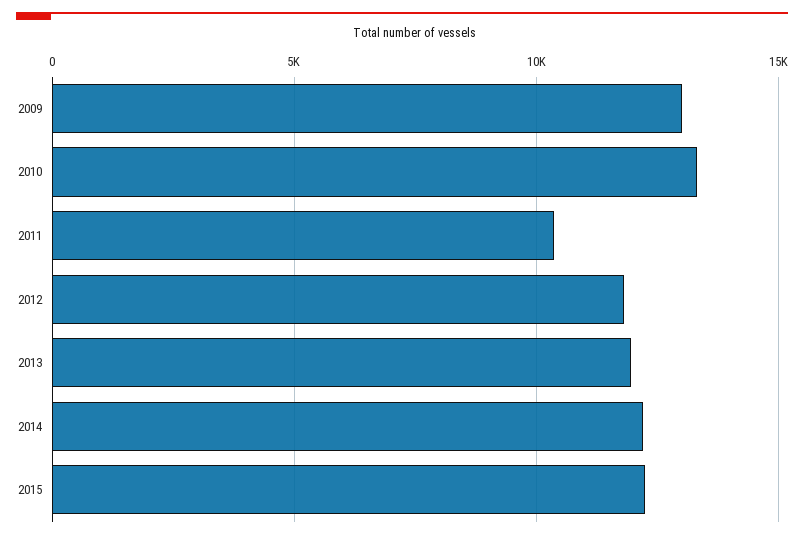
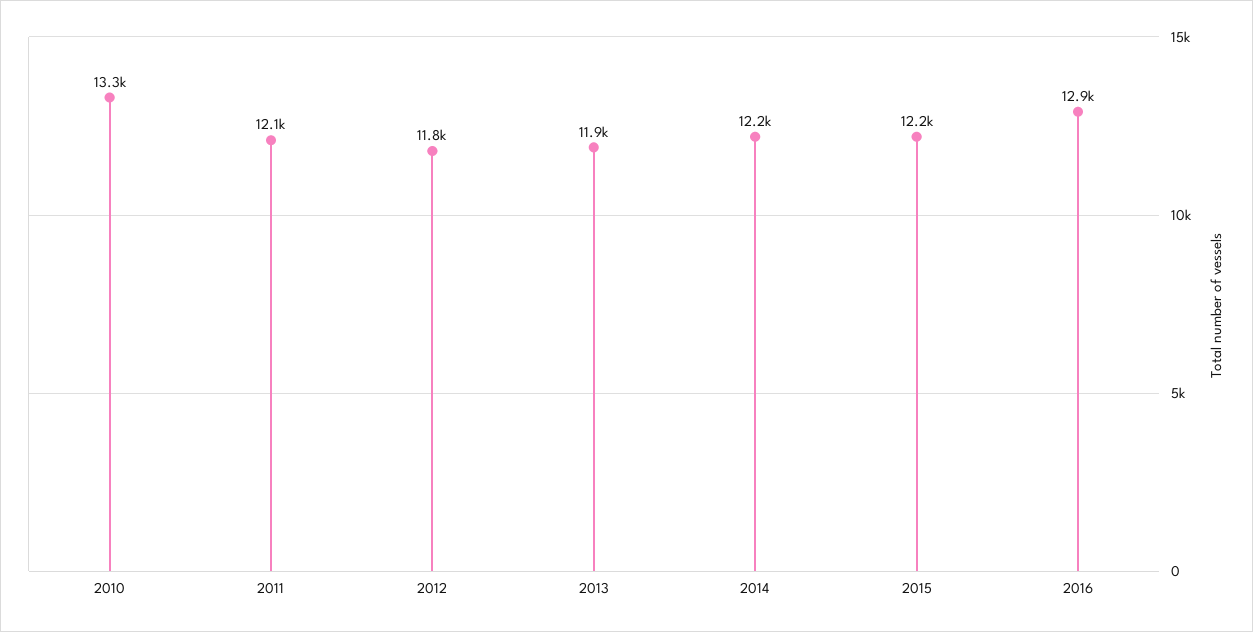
2009: 13000 -> none
2011: 10500 -> 12100
2016: none -> 12900

